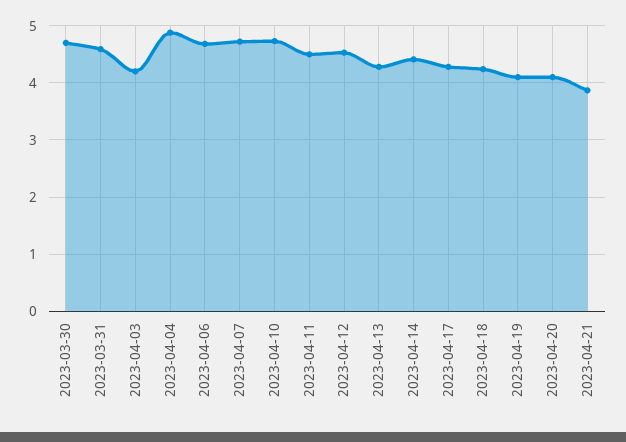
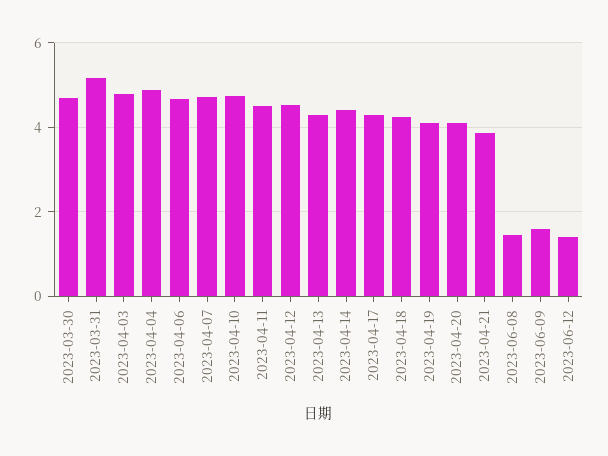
2023-03-31: 4.6 -> 5.2
2023-04-03: 4.2 -> 4.8
2023-06-08: none -> 1.4
2023-06-09: none -> 1.6
2023-06-12: none -> 1.4

